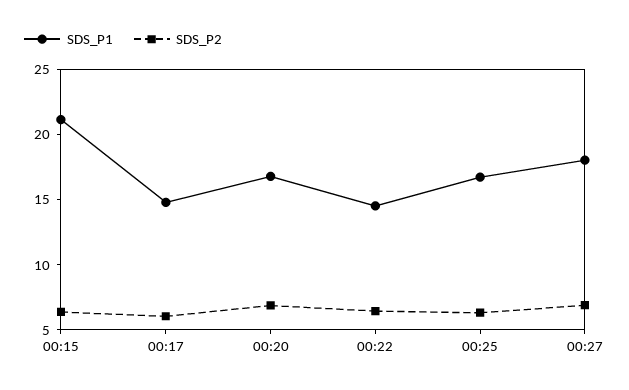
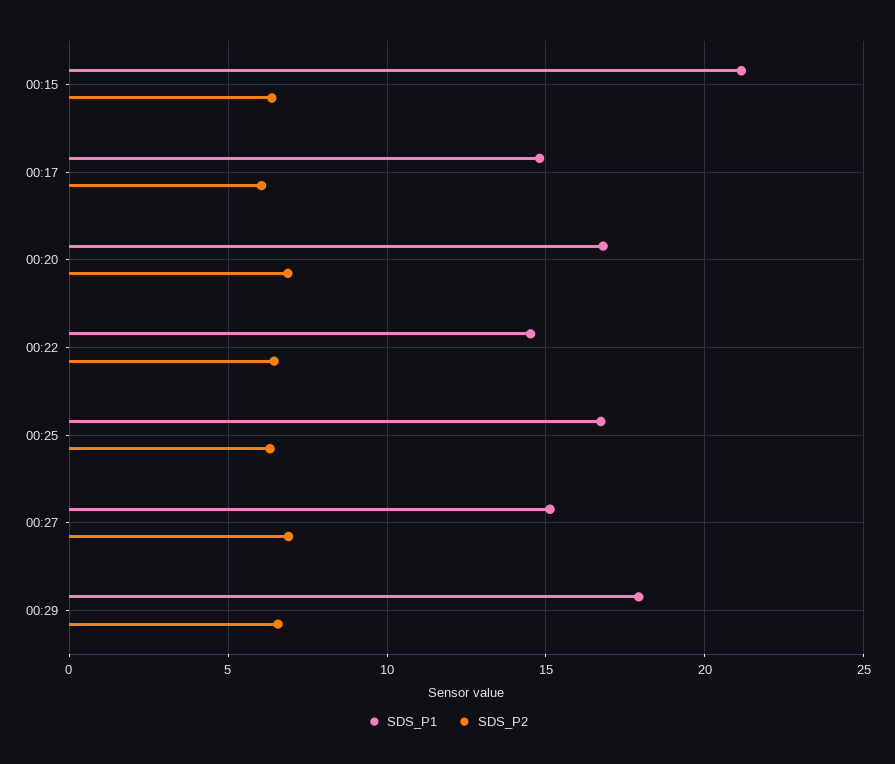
SDS_P1, 00:27: 18 -> 15
SDS_P1, 00:29: none -> 18
SDS_P2, 00:29: none -> 6.5

